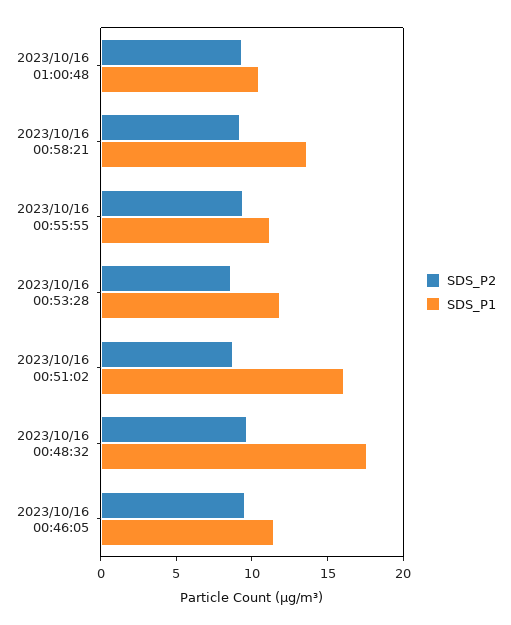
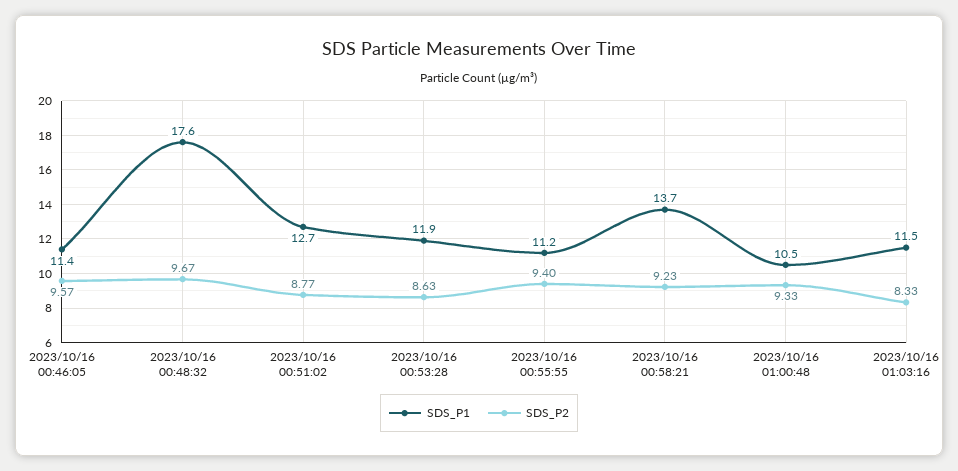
SDS_P1, 2023/10/16 00:51:02: 16 -> 12.7
SDS_P1, 2023/10/16 01:03:16: none -> 11.5
SDS_P2, 2023/10/16 01:03:16: none -> 8.33

